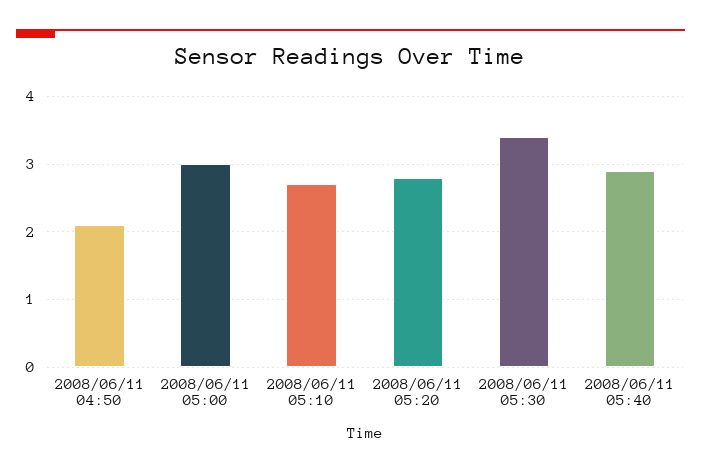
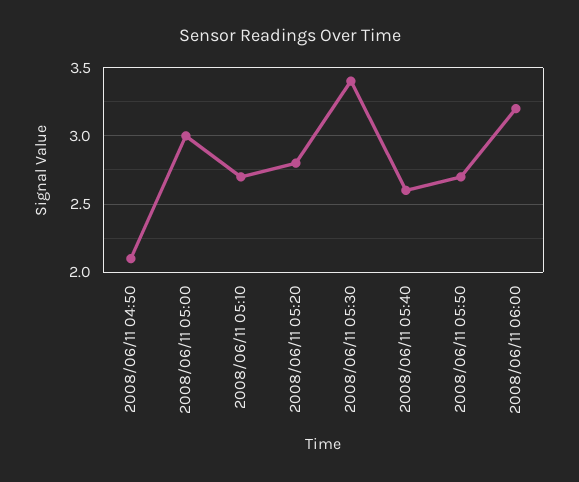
2008/06/11 05:40: 2.9 -> 2.6
2008/06/11 05:50: none -> 2.7
2008/06/11 06:00: none -> 3.2

